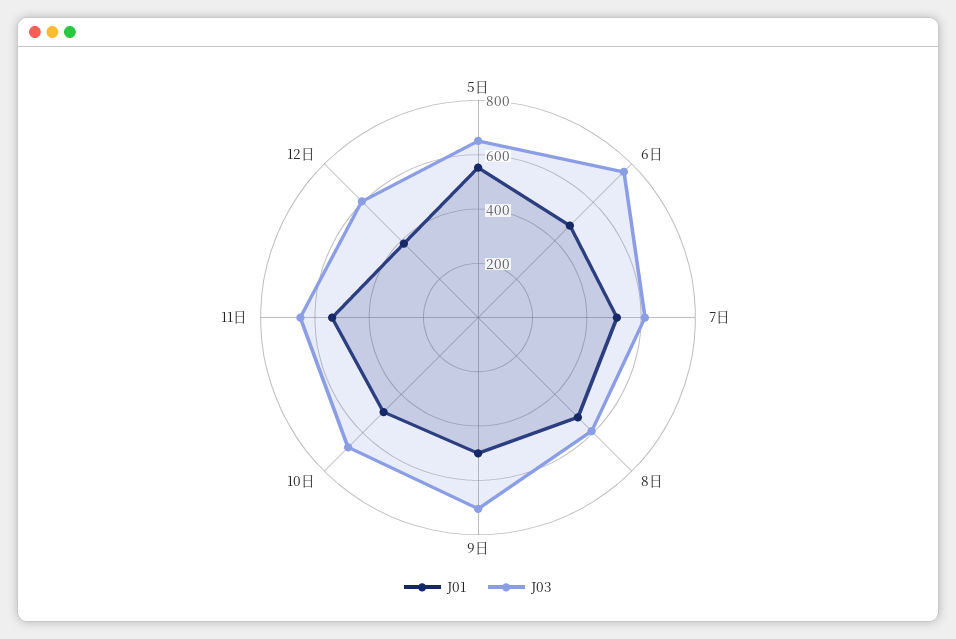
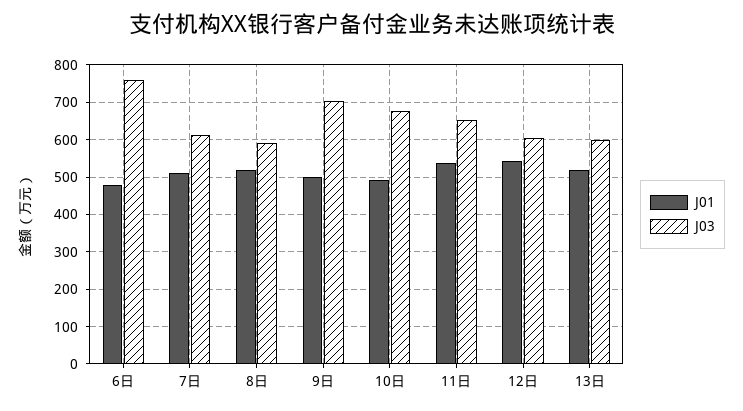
J01, 5日: 550 -> none
J03, 5日: 650 -> none
J01, 12日: 400 -> 540
J01, 13日: none -> 520
J03, 13日: none -> 600

